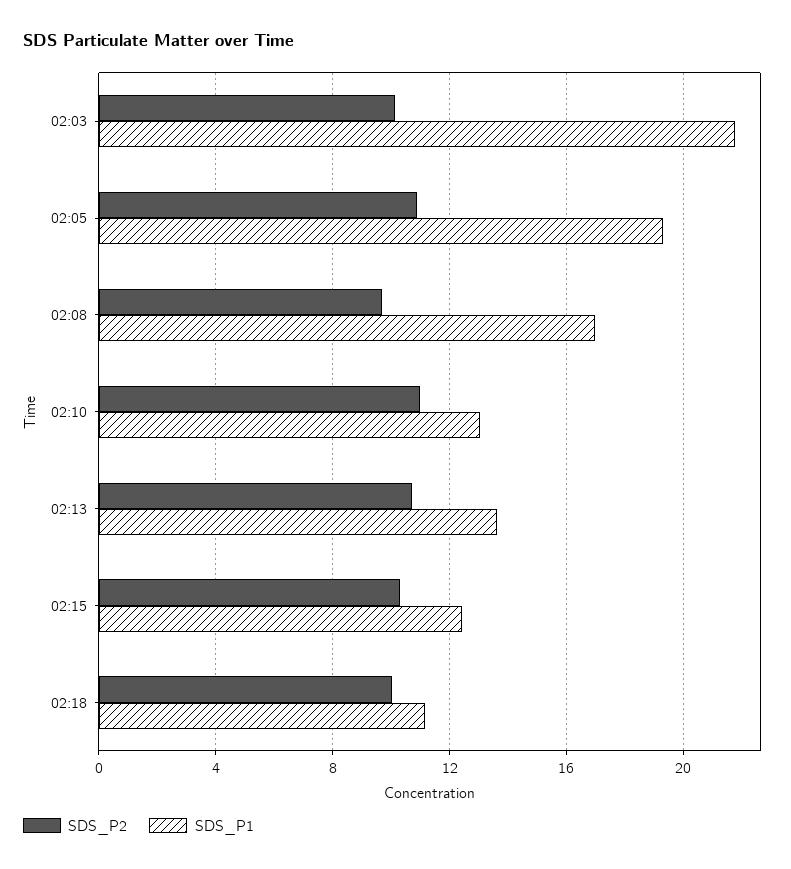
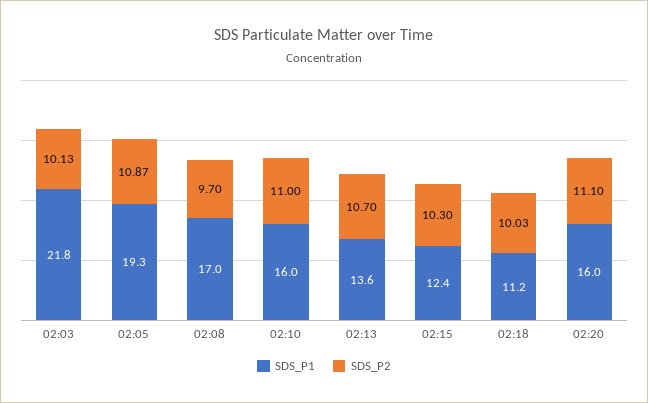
SDS_P1, 02:10: 13 -> 16
SDS_P1, 02:20: none -> 16
SDS_P2, 02:20: none -> 11.1

